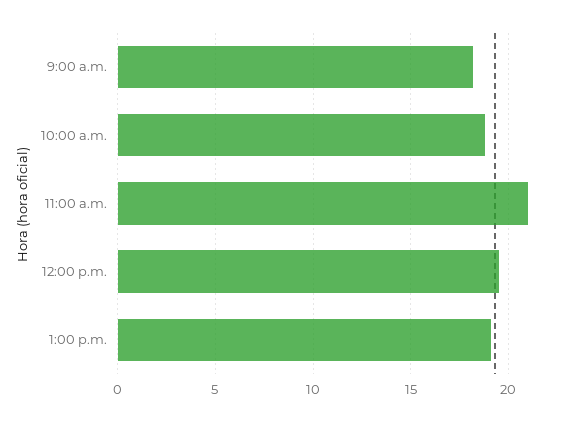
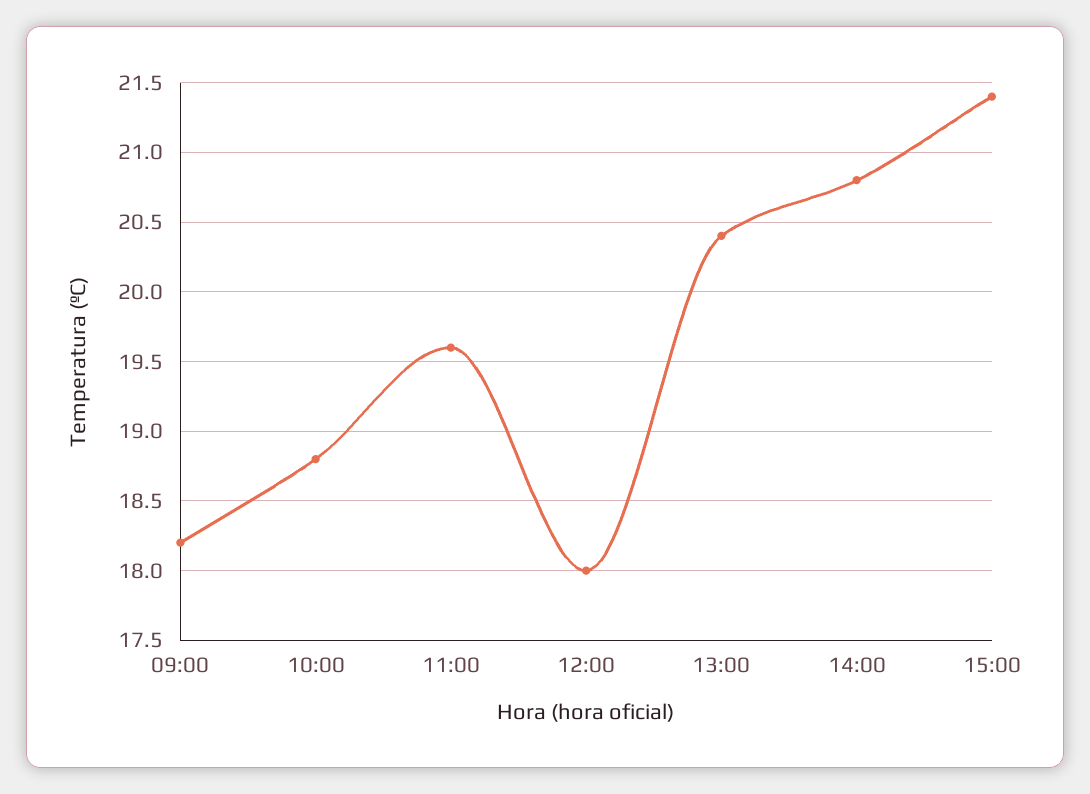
11:00 a.m.: 21 -> 19.6
12:00 p.m.: 19.5 -> 18
1:00 p.m.: 19 -> 20.4
14:00: none -> 20.8
15:00: none -> 21.4

